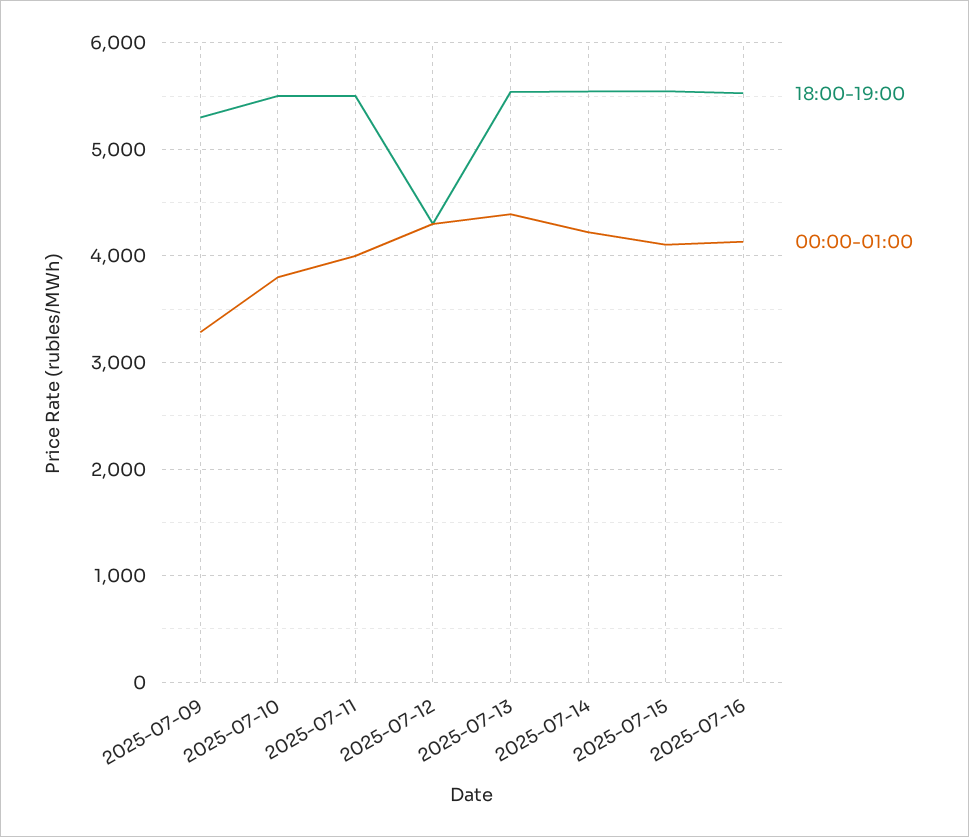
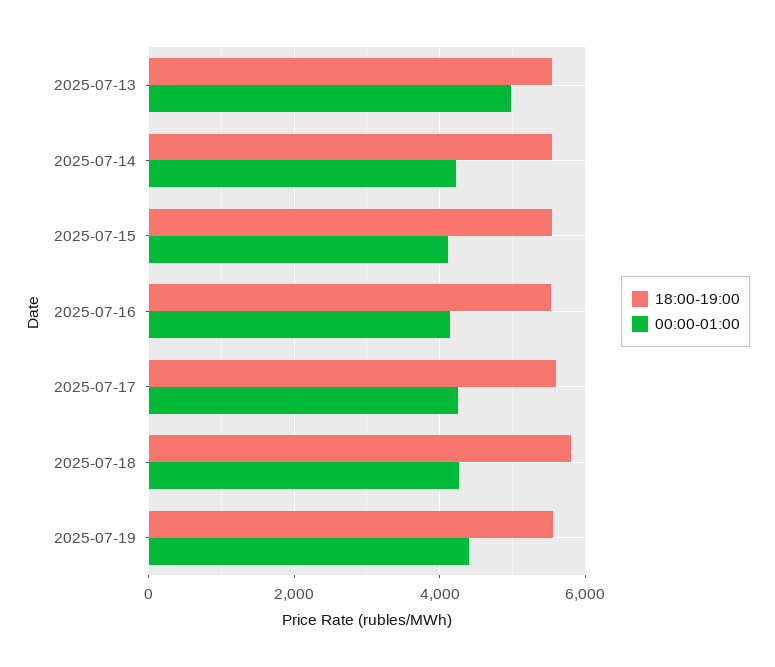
18:00-19:00, 2025-07-09: 5300 -> none
00:00-01:00, 2025-07-09: 3300 -> none
18:00-19:00, 2025-07-10: 5500 -> none
00:00-01:00, 2025-07-10: 3800 -> none
18:00-19:00, 2025-07-11: 5500 -> none
00:00-01:00, 2025-07-11: 4000 -> none
18:00-19:00, 2025-07-12: 4300 -> none
00:00-01:00, 2025-07-12: 4300 -> none
00:00-01:00, 2025-07-13: 4400 -> 5000
18:00-19:00, 2025-07-17: none -> 5600
00:00-01:00, 2025-07-17: none -> 4200
18:00-19:00, 2025-07-18: none -> 5800
00:00-01:00, 2025-07-18: none -> 4200
18:00-19:00, 2025-07-19: none -> 5600
00:00-01:00, 2025-07-19: none -> 4400

